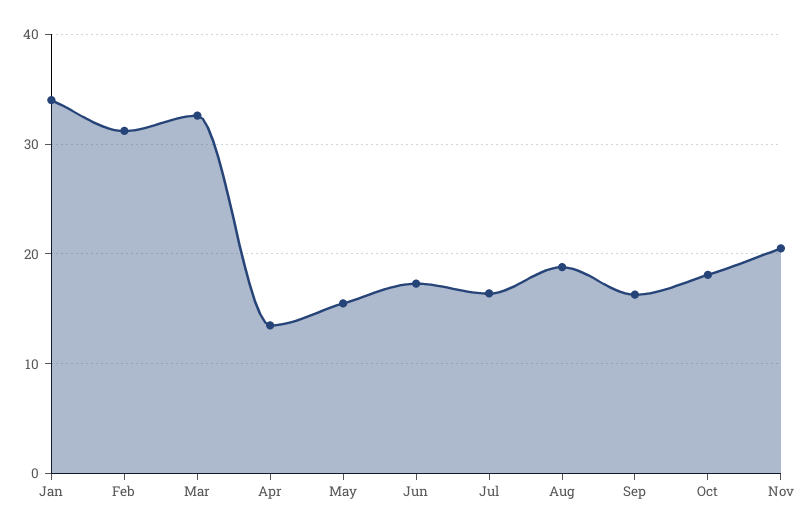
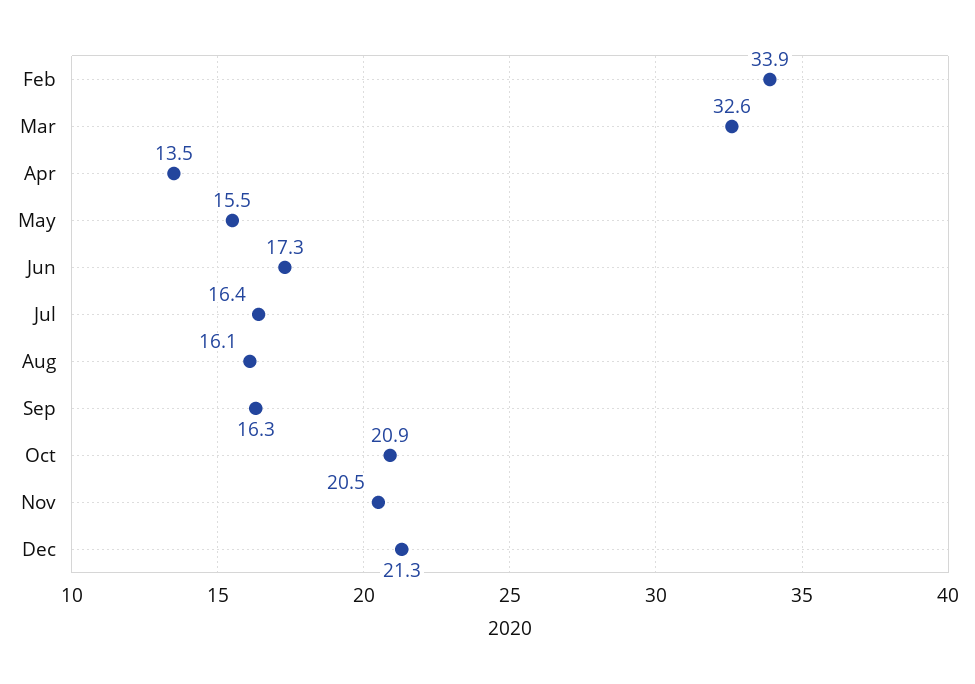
Jan: 34 -> none
Feb: 31 -> 33.9
Aug: 19 -> 16.1
Oct: 18 -> 20.9
Dec: none -> 21.3

